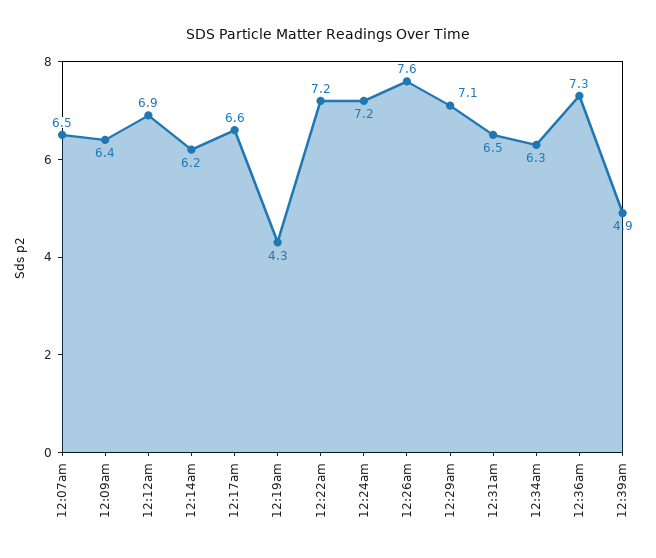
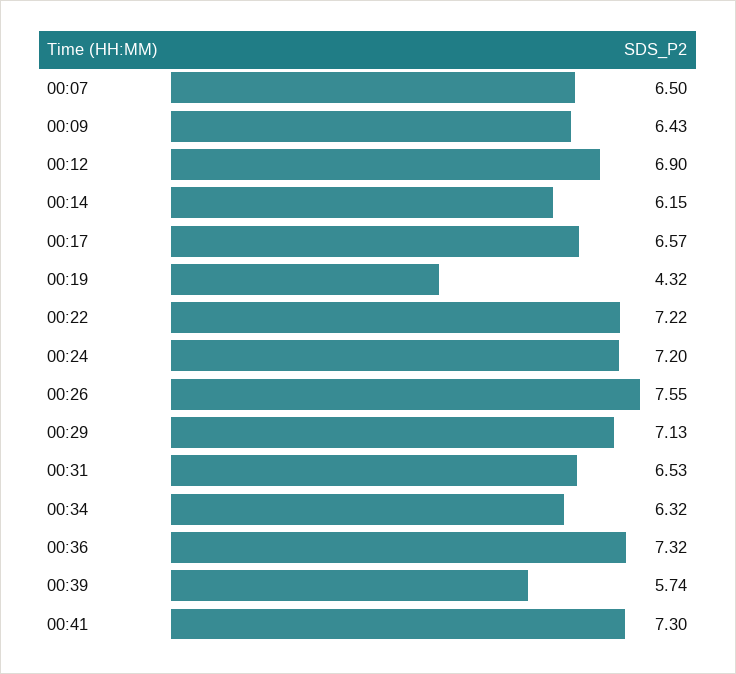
12:39am: 4.9 -> 5.74
00:41: none -> 7.3

